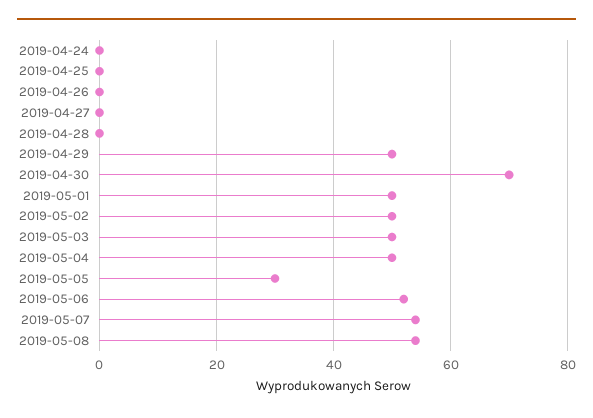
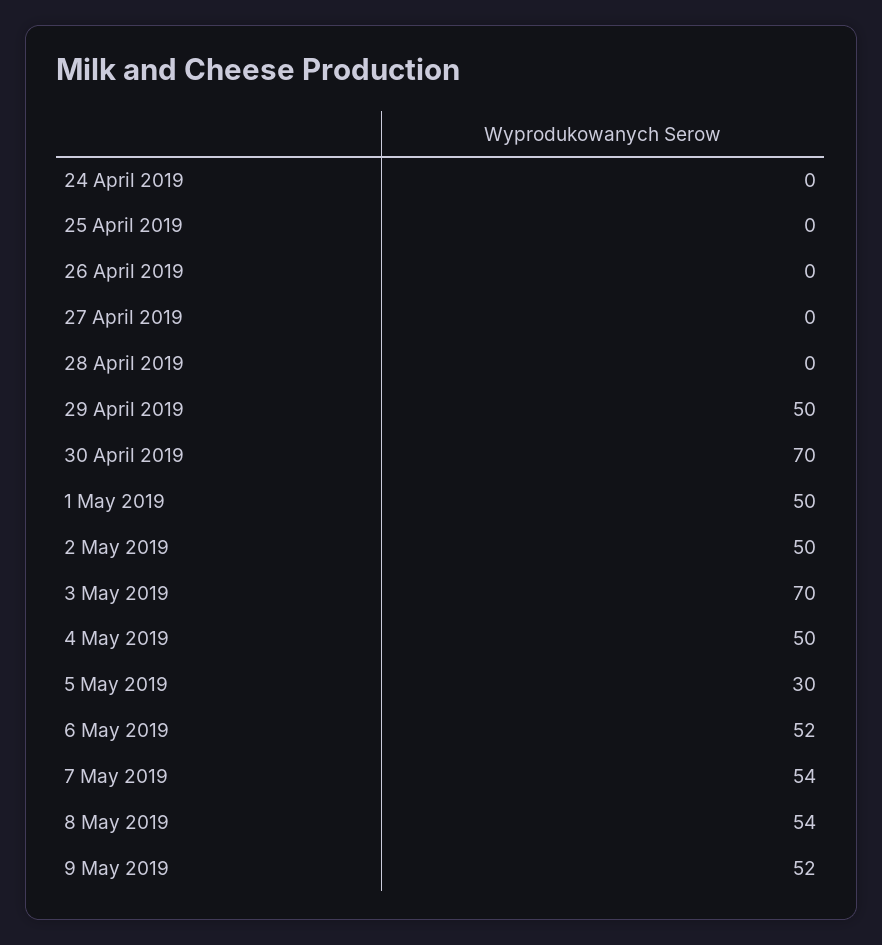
2019-05-03: 50 -> 70
9 May 2019: none -> 52

